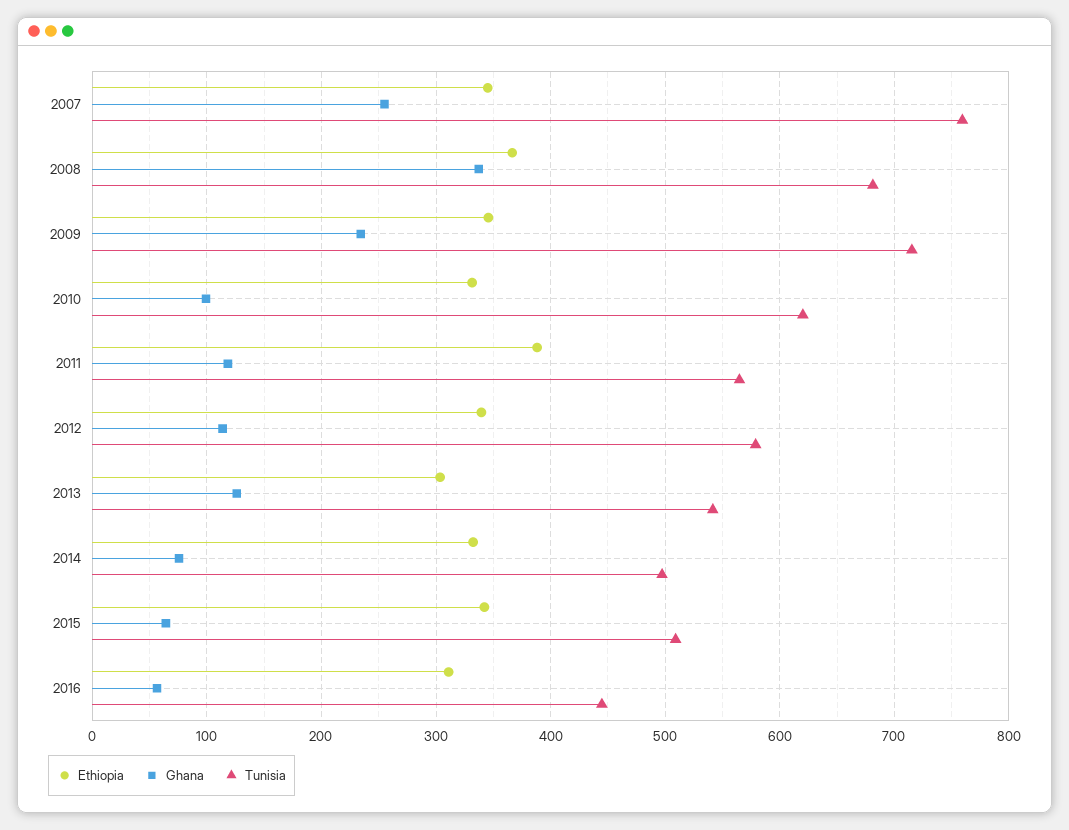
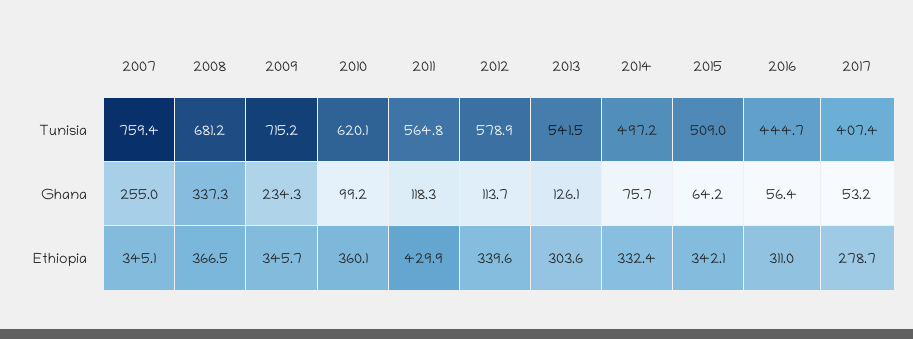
Ethiopia, 2010: 330 -> 360.1
Ethiopia, 2011: 390 -> 429.9
Tunisia, 2017: none -> 407.4
Ghana, 2017: none -> 53.2
Ethiopia, 2017: none -> 278.7

